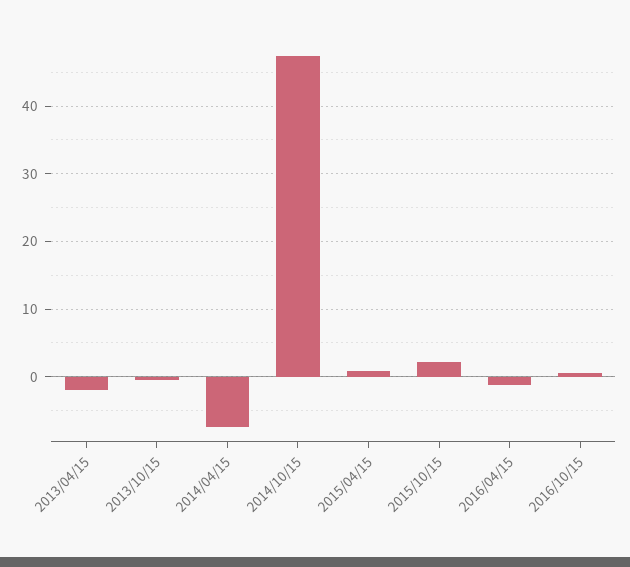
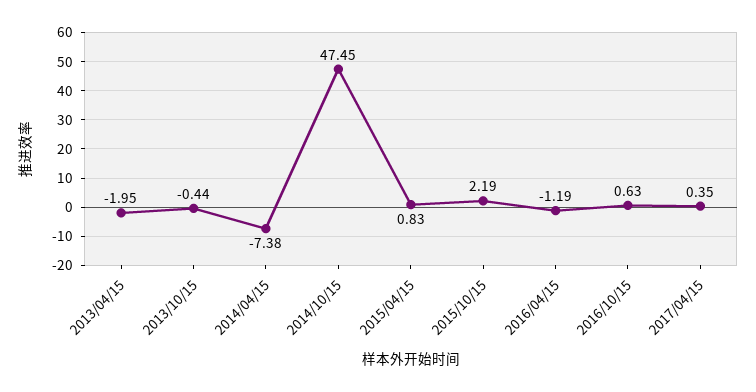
2017/04/15: none -> 0.35

